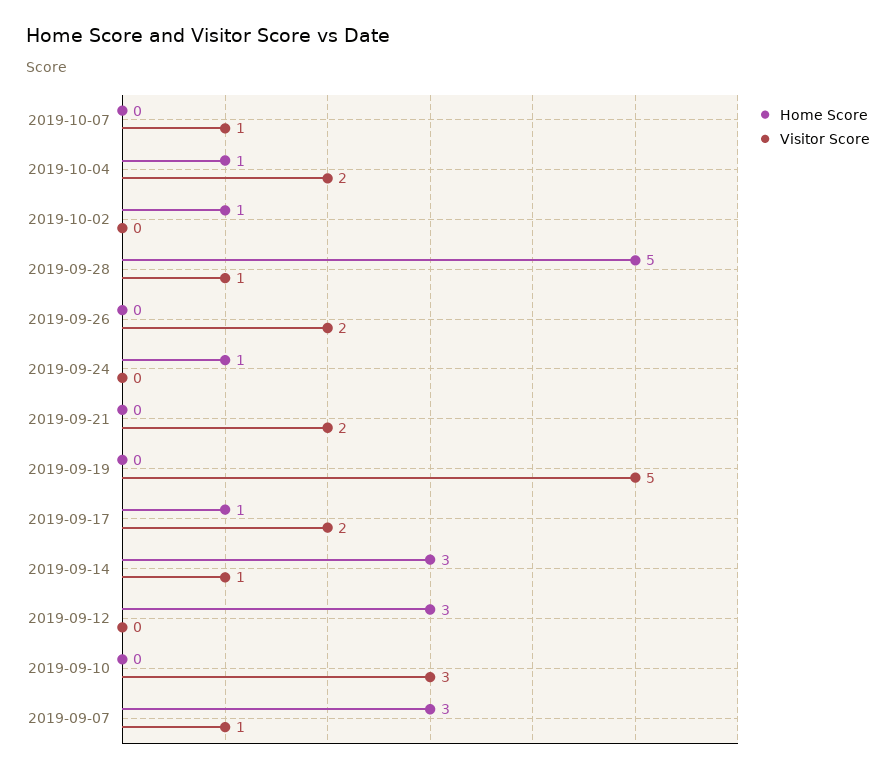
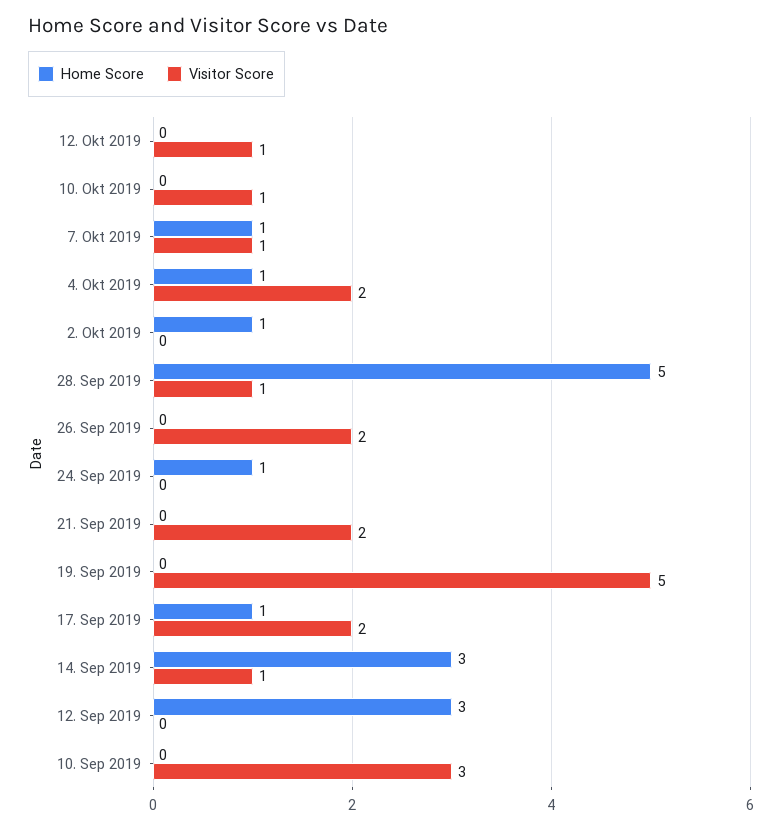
Home Score, 2019-10-07: 0 -> 1
Home Score, 2019-09-07: 3 -> none
Visitor Score, 2019-09-07: 1 -> none
Home Score, 12. Okt 2019: none -> 0
Visitor Score, 12. Okt 2019: none -> 1
Home Score, 10. Okt 2019: none -> 0
Visitor Score, 10. Okt 2019: none -> 1

